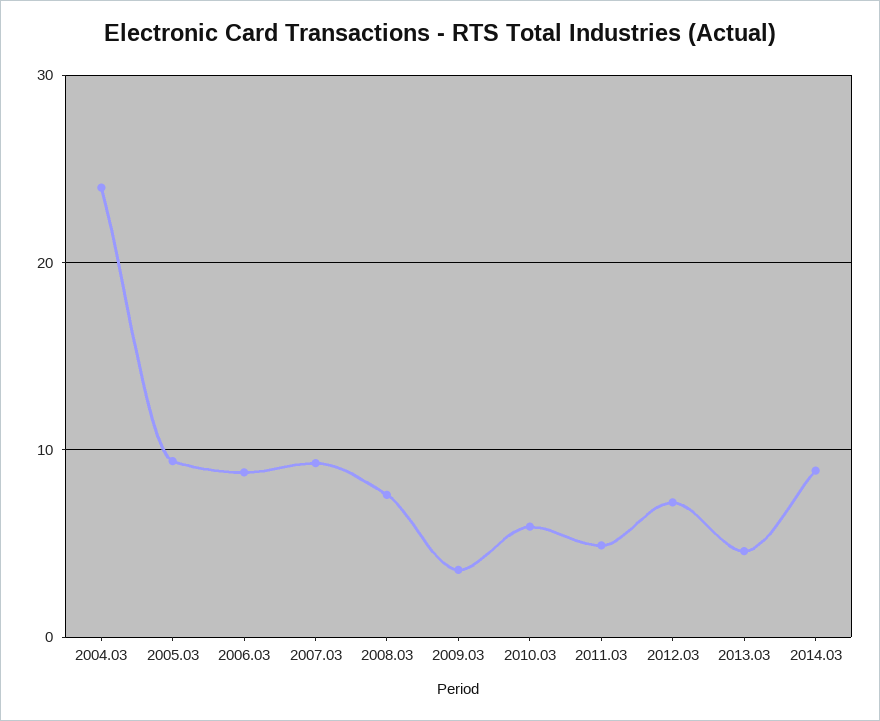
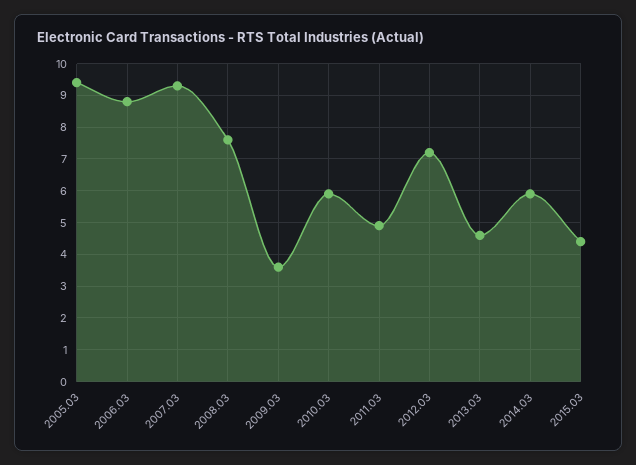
2004.03: 24 -> none
2014.03: 9 -> 6
2015.03: none -> 4.5

